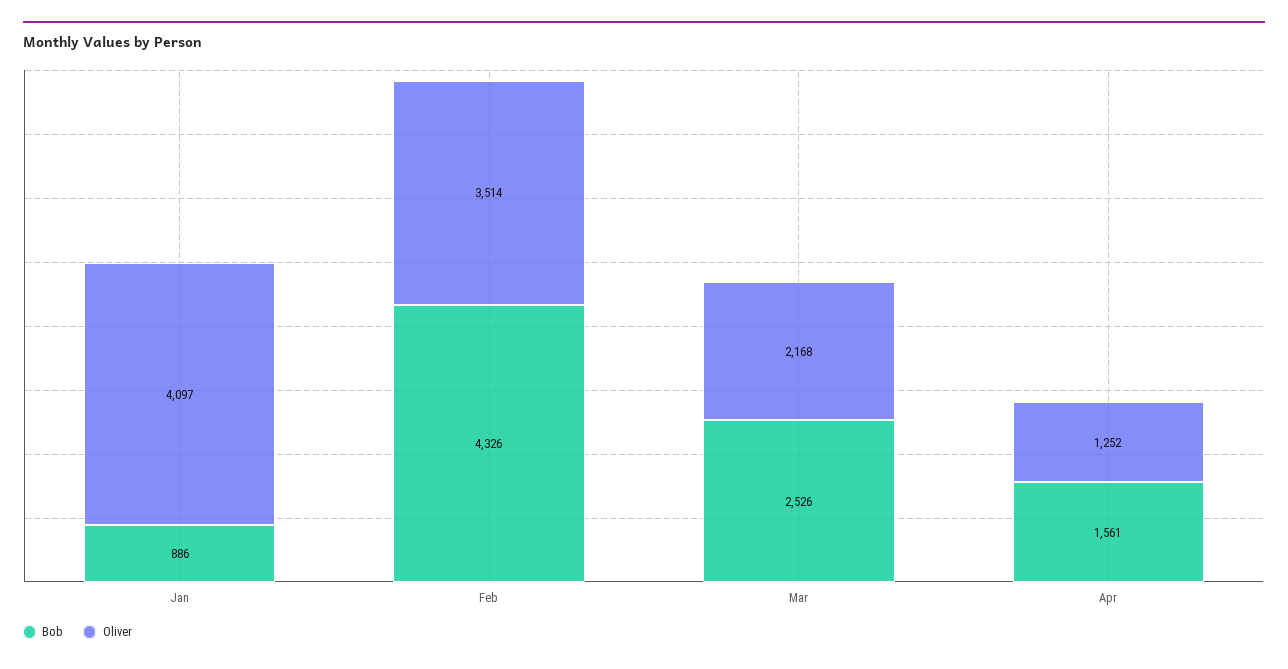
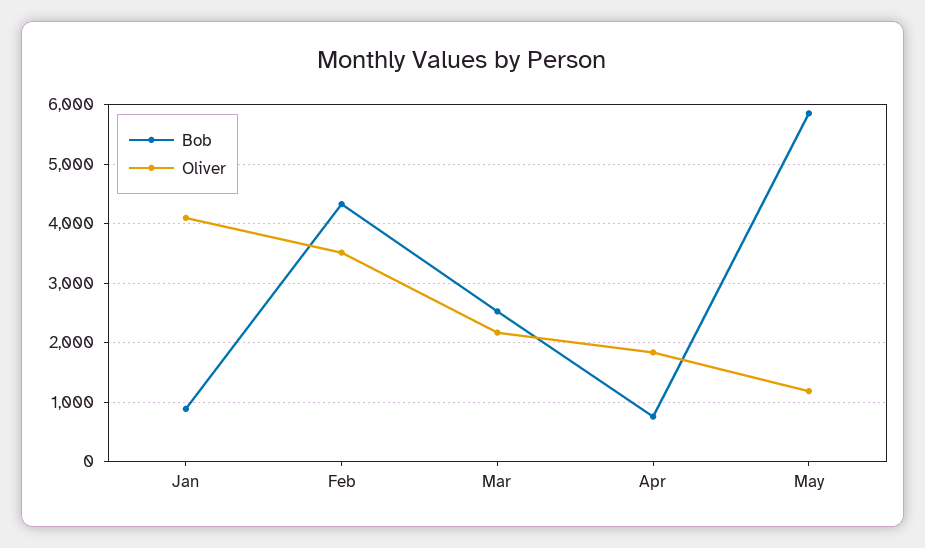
Bob, Apr: 1561 -> 800
Oliver, Apr: 1252 -> 1800
Bob, May: none -> 5800
Oliver, May: none -> 1200

